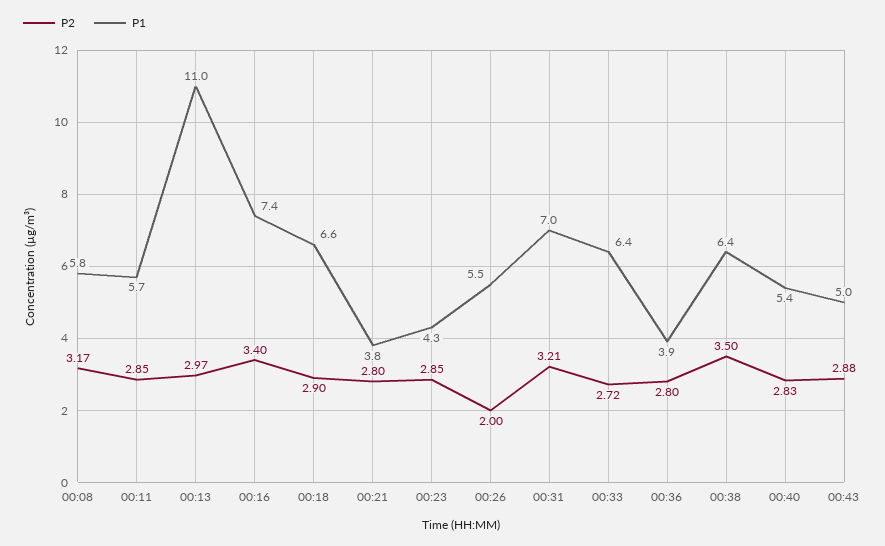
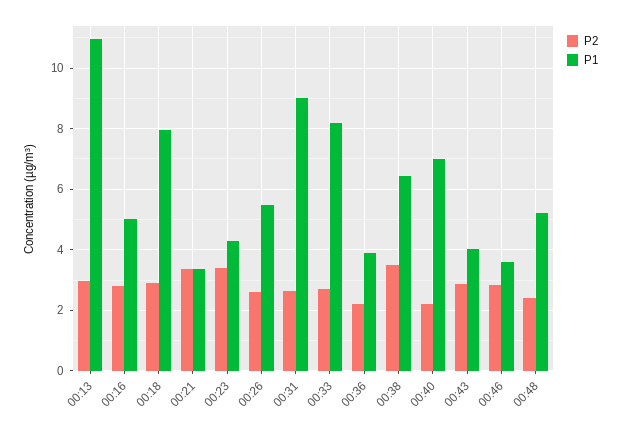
P2, 00:08: 3.17 -> none
P1, 00:08: 5.8 -> none
P2, 00:11: 2.85 -> none
P1, 00:11: 5.7 -> none
P2, 00:16: 3.4 -> 2.8
P1, 00:16: 7.4 -> 5
P1, 00:18: 6.6 -> 8
P2, 00:21: 2.8 -> 3.4
P1, 00:21: 3.8 -> 3.4
P2, 00:23: 2.85 -> 3.4
P2, 00:26: 2 -> 2.6
P2, 00:31: 3.21 -> 2.6
P1, 00:31: 7 -> 9
P1, 00:33: 6.4 -> 8.2
P2, 00:36: 2.8 -> 2.2
P2, 00:40: 2.83 -> 2.2
P1, 00:40: 5.4 -> 7
P1, 00:43: 5 -> 4
P2, 00:46: none -> 2.8
P1, 00:46: none -> 3.6
P2, 00:48: none -> 2.4
P1, 00:48: none -> 5.2

